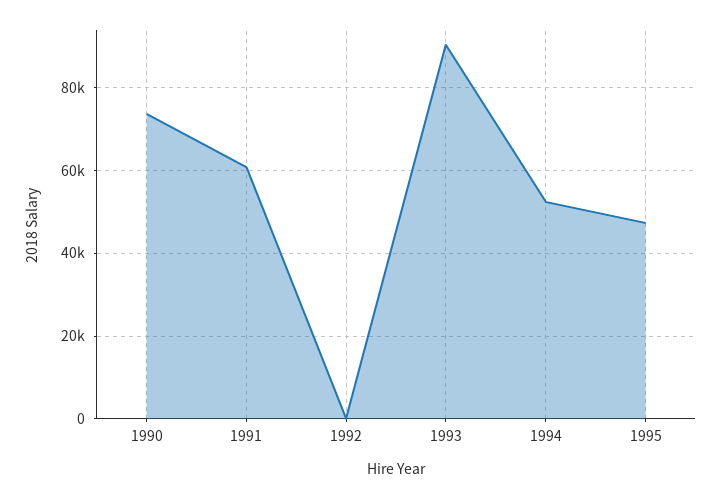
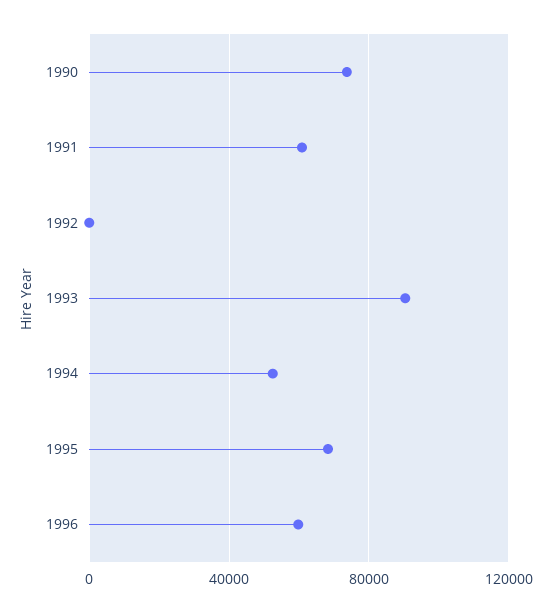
1995: 48000 -> 70000
1996: none -> 60000

